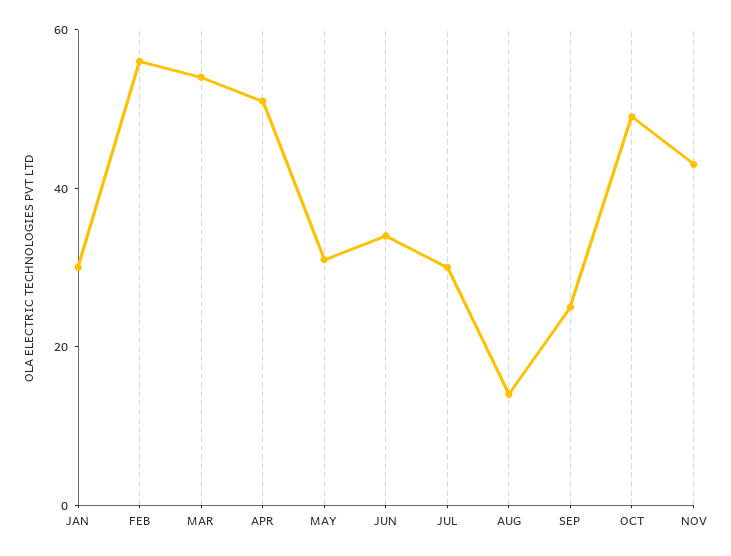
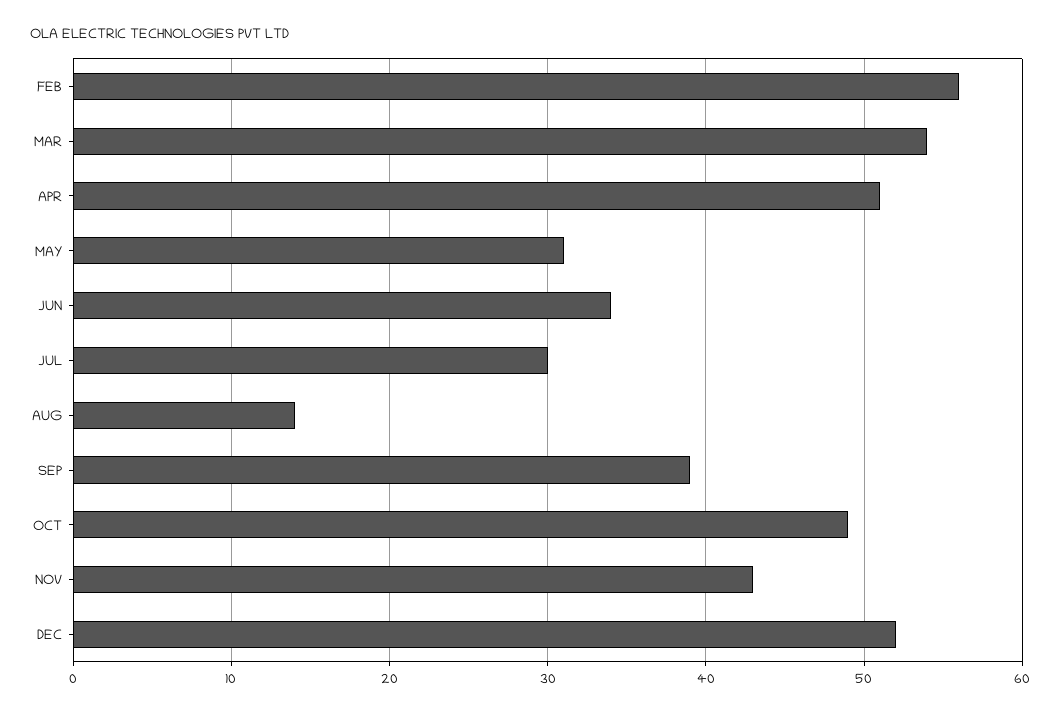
JAN: 30 -> none
SEP: 25 -> 39
DEC: none -> 52

